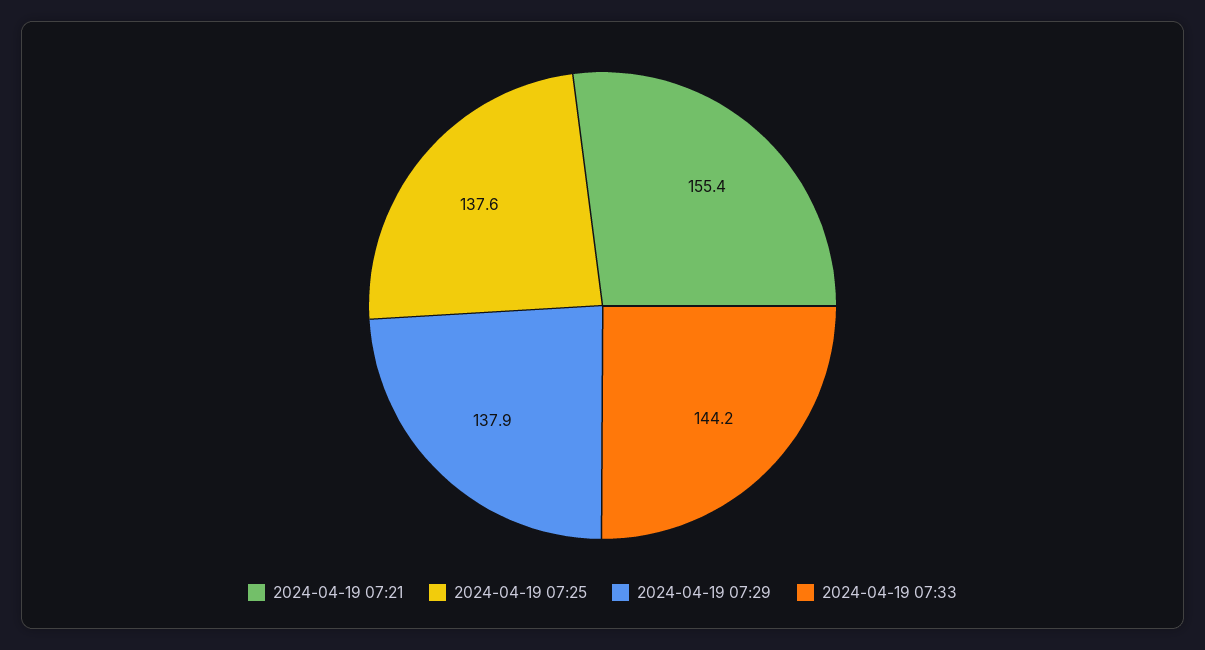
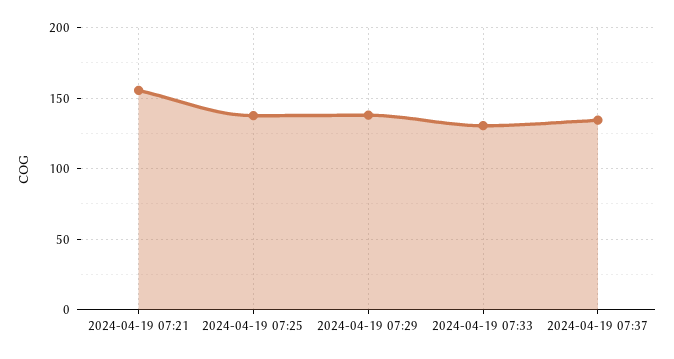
2024-04-19 07:33: 144.2 -> 130
2024-04-19 07:37: none -> 135

